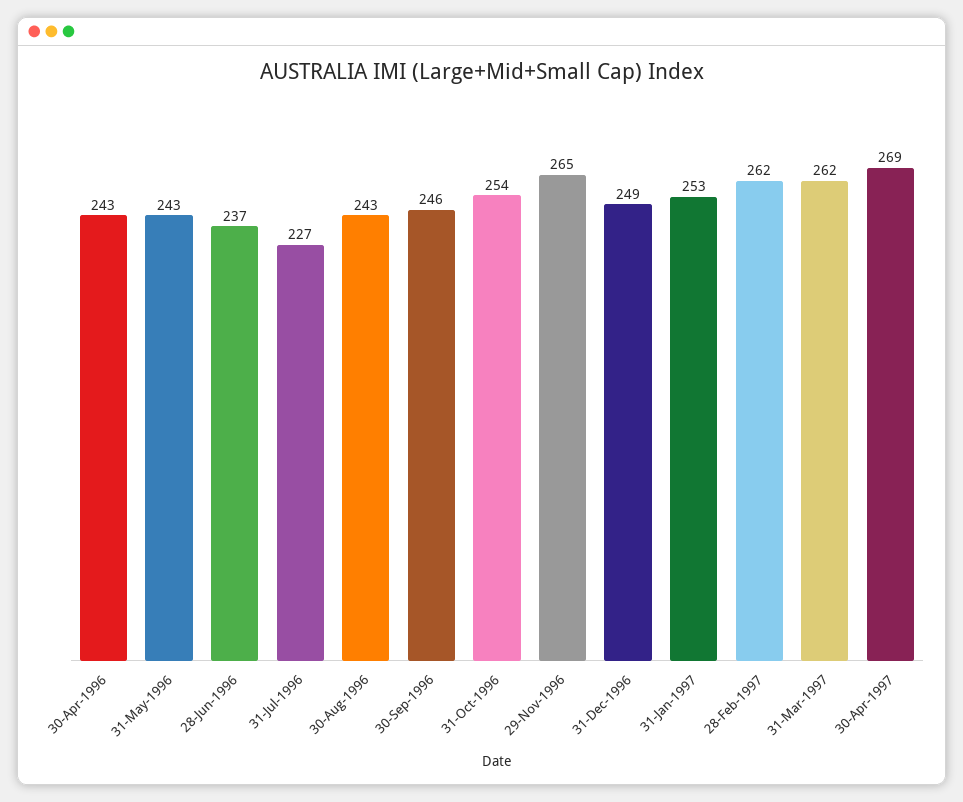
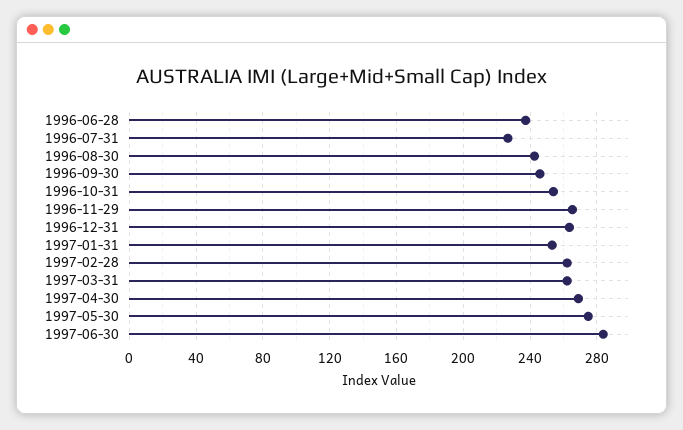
30-Apr-1996: 243 -> none
31-May-1996: 243 -> none
31-Dec-1996: 249 -> 265
1997-05-30: none -> 275
1997-06-30: none -> 285

